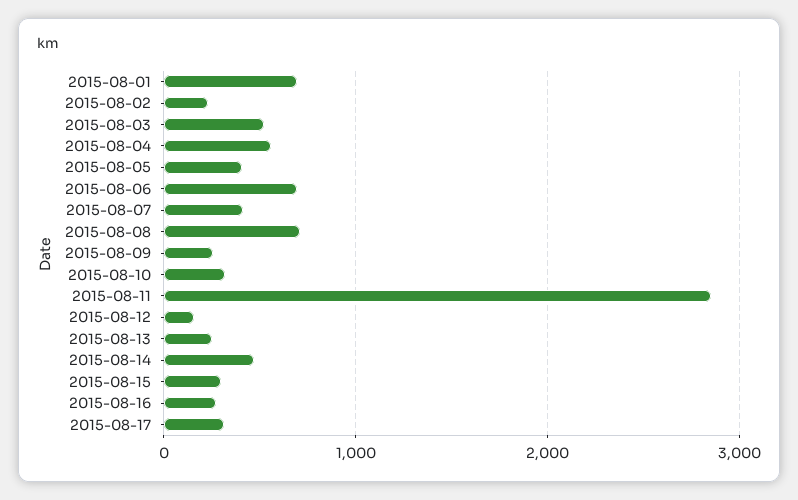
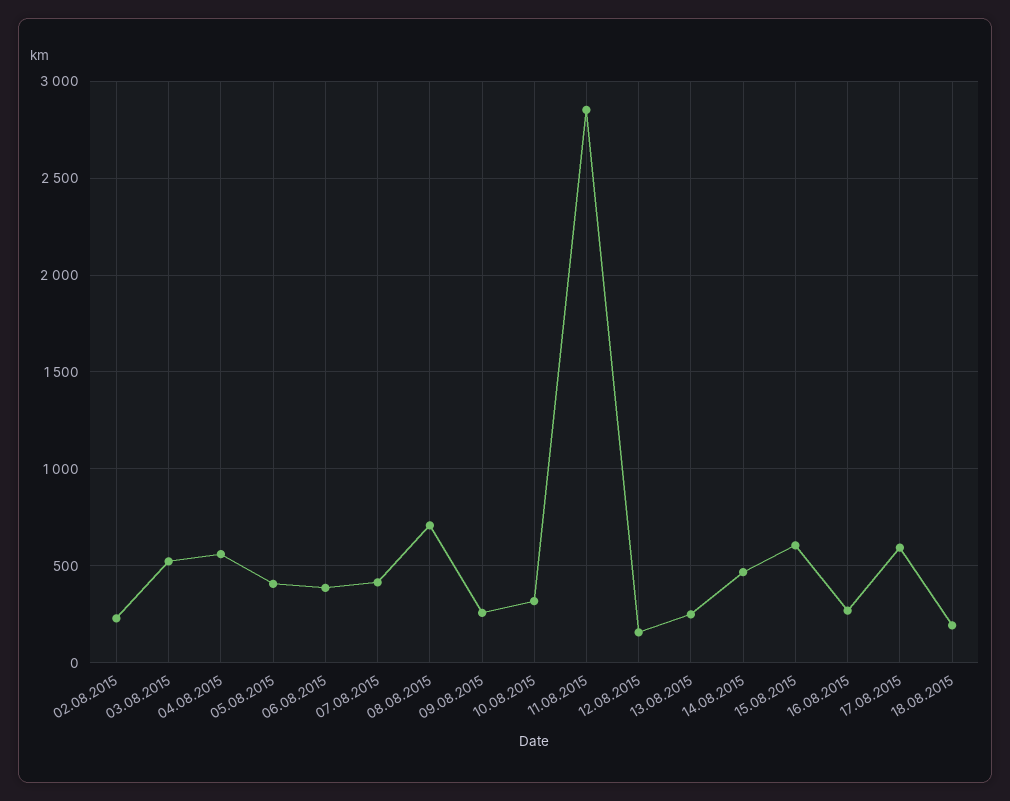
2015-08-01: 700 -> none
2015-08-06: 700 -> 400
2015-08-15: 300 -> 600
2015-08-17: 300 -> 600
18.08.2015: none -> 200

